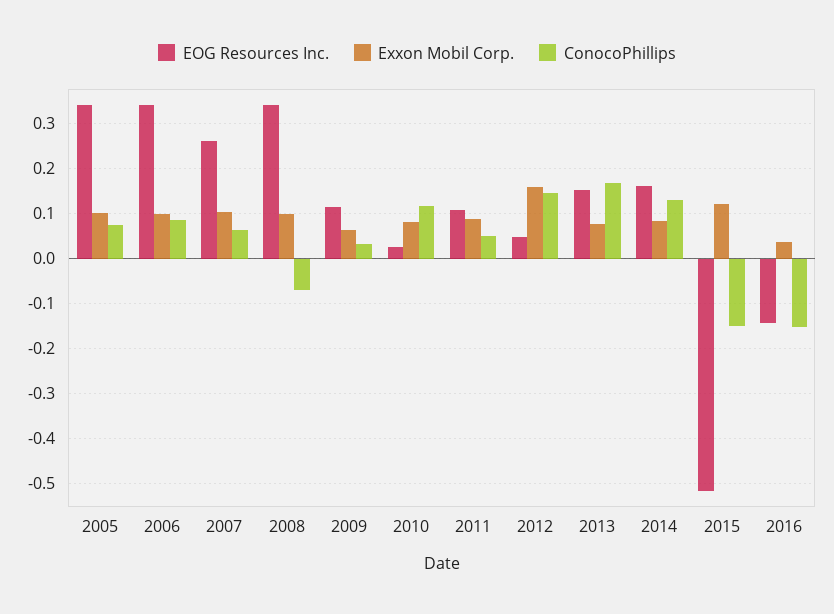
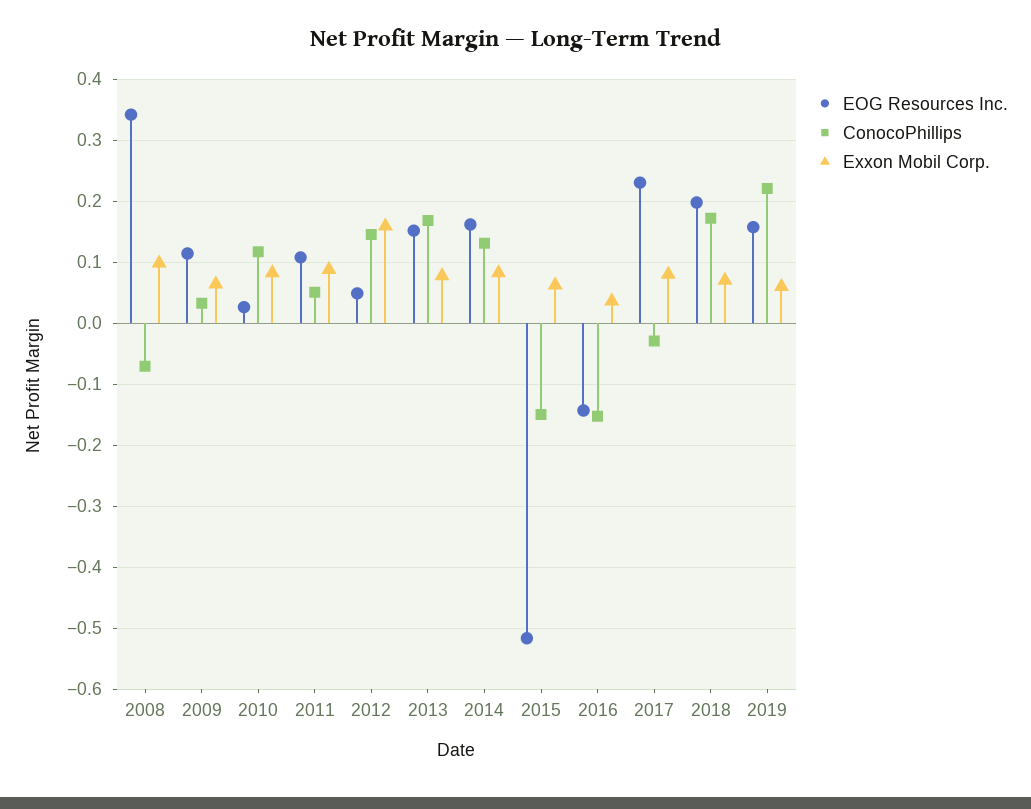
EOG Resources Inc., 2005: 0.34 -> none
Exxon Mobil Corp., 2005: 0.1 -> none
ConocoPhillips, 2005: 0.08 -> none
EOG Resources Inc., 2006: 0.34 -> none
Exxon Mobil Corp., 2006: 0.1 -> none
ConocoPhillips, 2006: 0.08 -> none
EOG Resources Inc., 2007: 0.26 -> none
Exxon Mobil Corp., 2007: 0.1 -> none
ConocoPhillips, 2007: 0.06 -> none
Exxon Mobil Corp., 2015: 0.12 -> 0.06
EOG Resources Inc., 2017: none -> 0.23
ConocoPhillips, 2017: none -> -0.03
Exxon Mobil Corp., 2017: none -> 0.08
EOG Resources Inc., 2018: none -> 0.2
ConocoPhillips, 2018: none -> 0.17
Exxon Mobil Corp., 2018: none -> 0.07
EOG Resources Inc., 2019: none -> 0.16
ConocoPhillips, 2019: none -> 0.22
Exxon Mobil Corp., 2019: none -> 0.06

